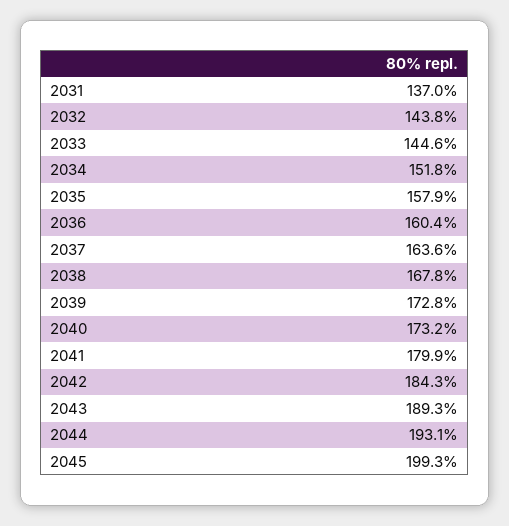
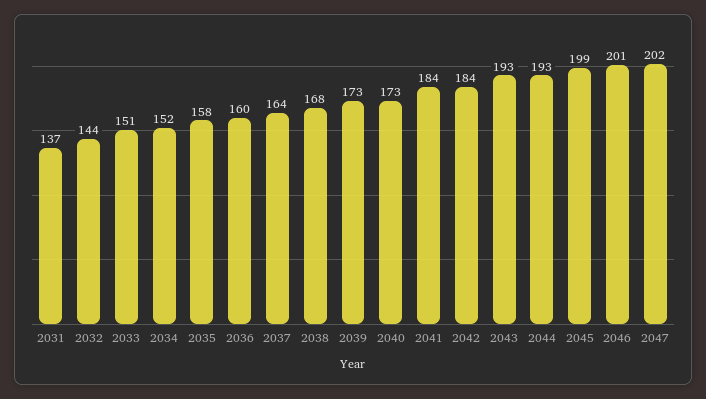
2033: 144.6 -> 151
2041: 179.9 -> 184
2043: 189.3 -> 193
2046: none -> 201
2047: none -> 202

